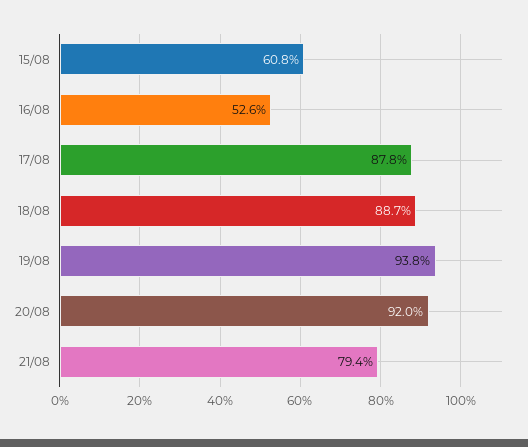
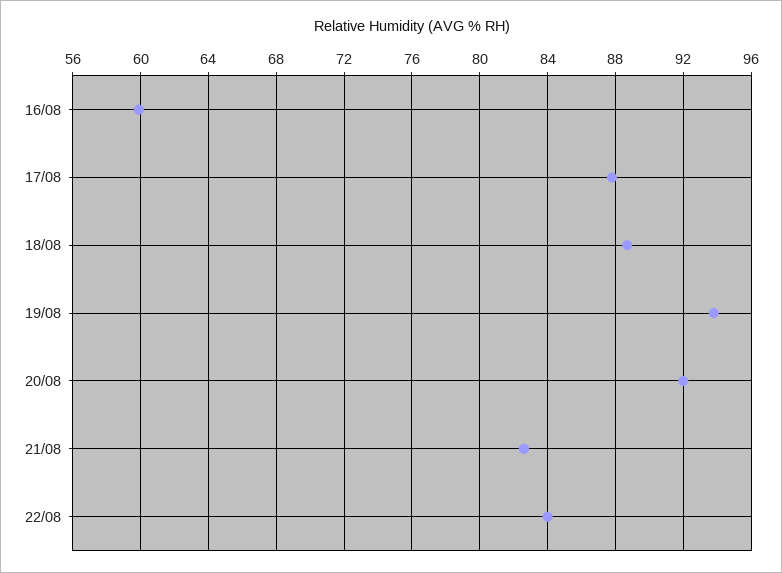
15/08: 60.8 -> none
16/08: 52.6 -> 60
21/08: 79.4 -> 82.5
22/08: none -> 84

